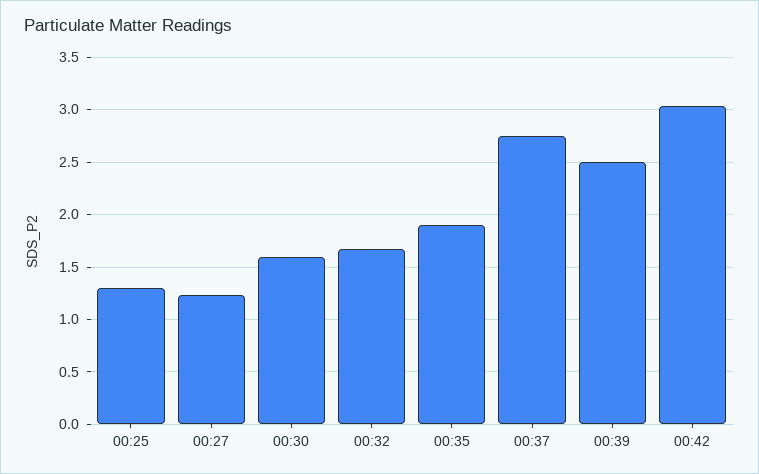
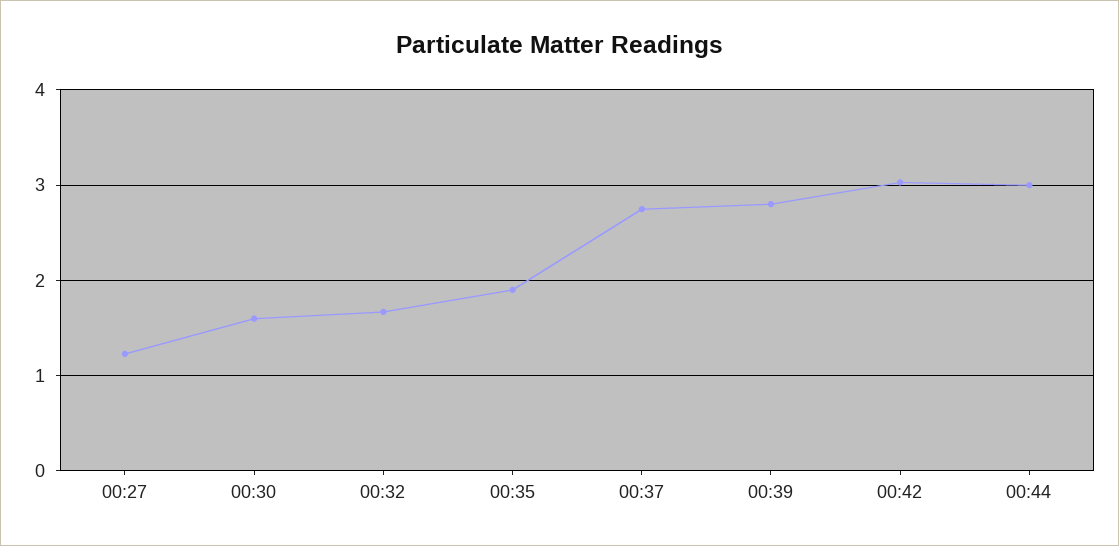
00:25: 1.3 -> none
00:39: 2.5 -> 2.8
00:44: none -> 3

